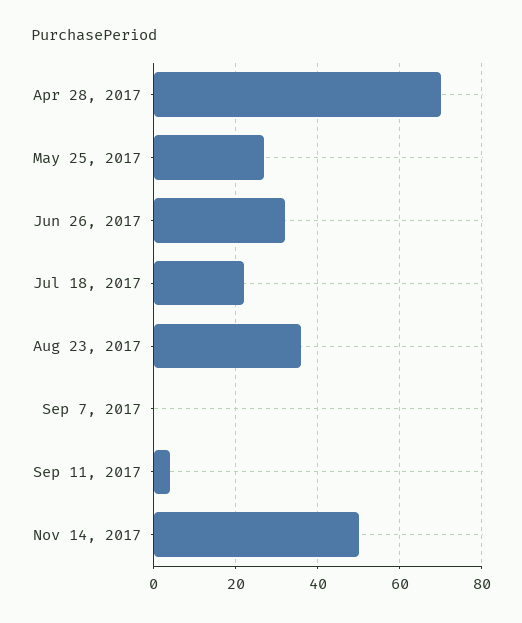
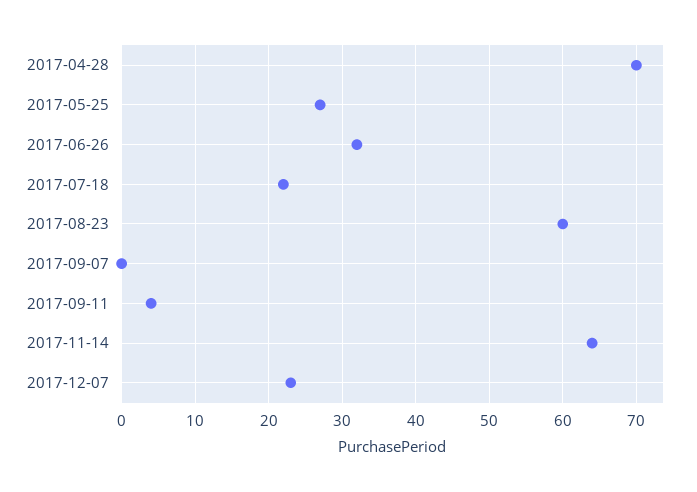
Aug 23, 2017: 35 -> 60
Nov 14, 2017: 50 -> 64
2017-12-07: none -> 23

